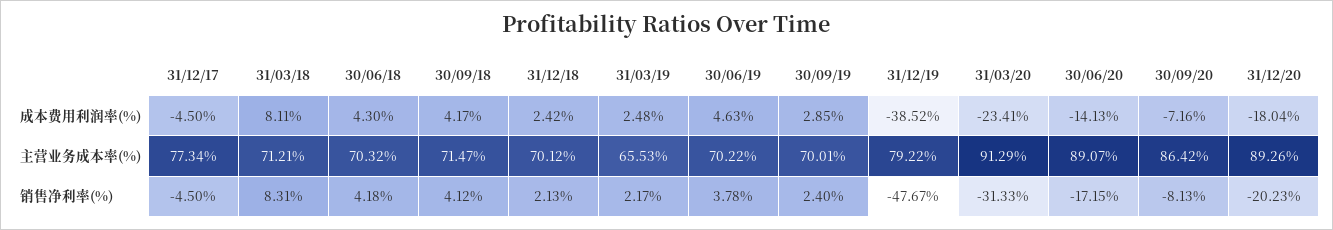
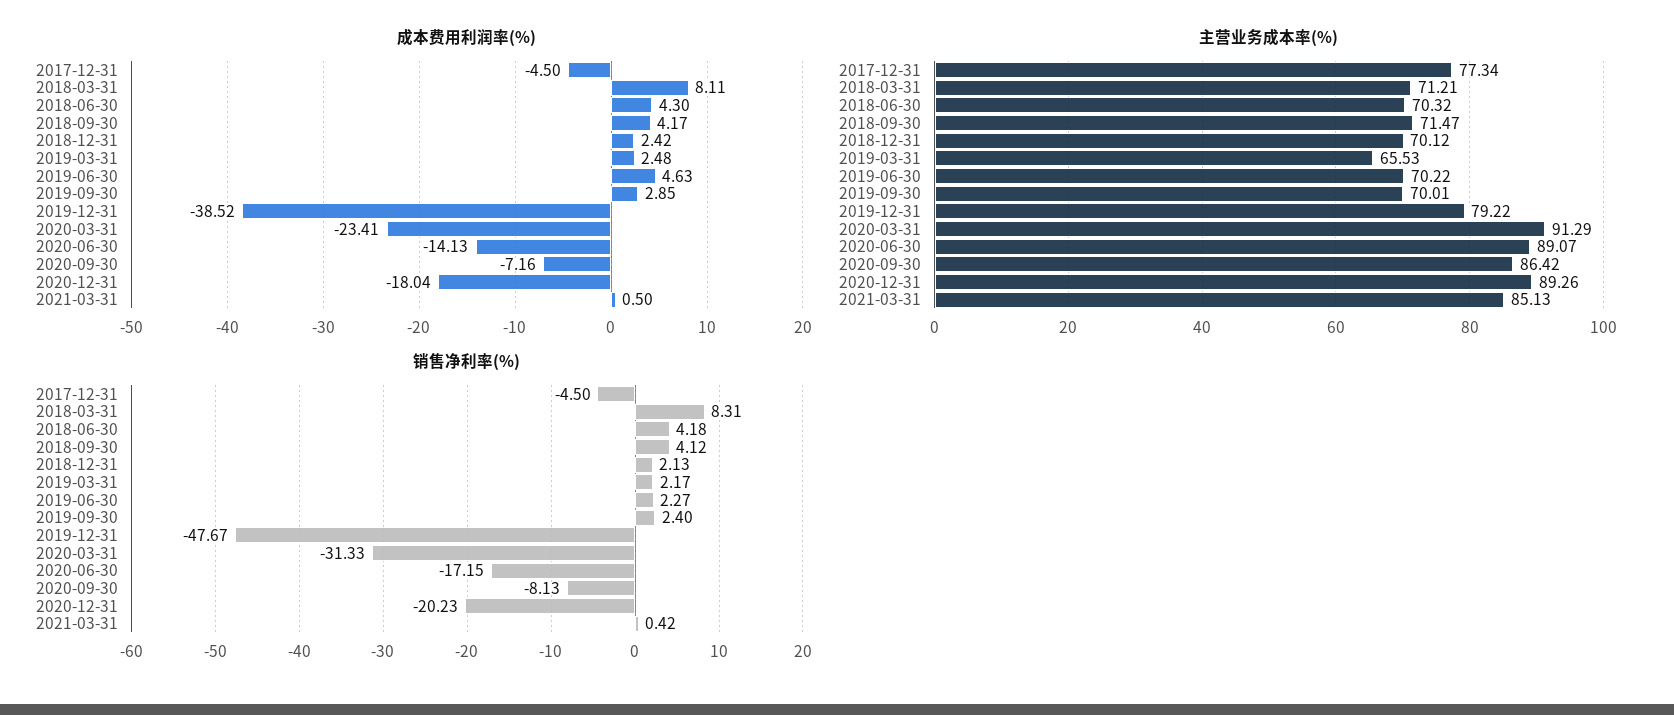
销售净利率(%), 30/06/19: 3.78 -> 2.27
成本费用利润率(%), 2021-03-31: none -> 0.5
主营业务成本率(%), 2021-03-31: none -> 85.13
销售净利率(%), 2021-03-31: none -> 0.42

